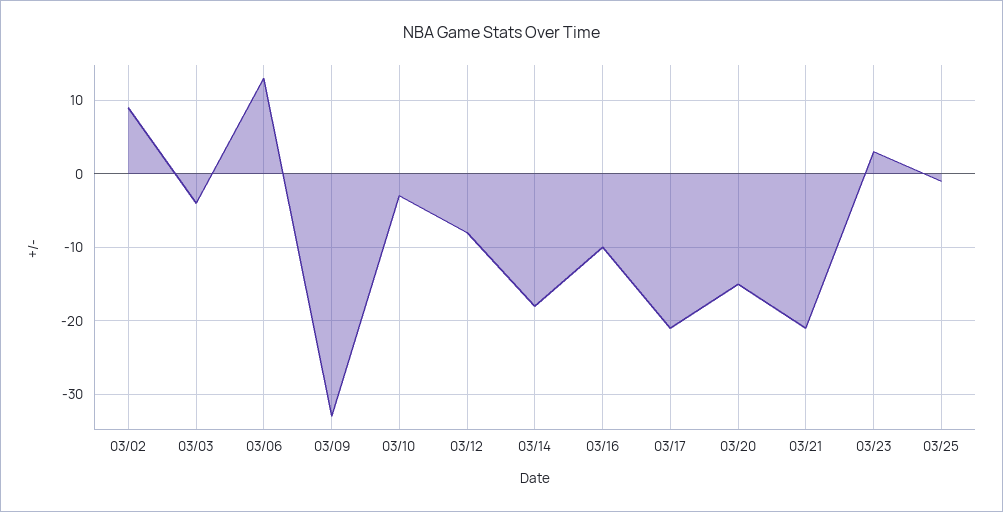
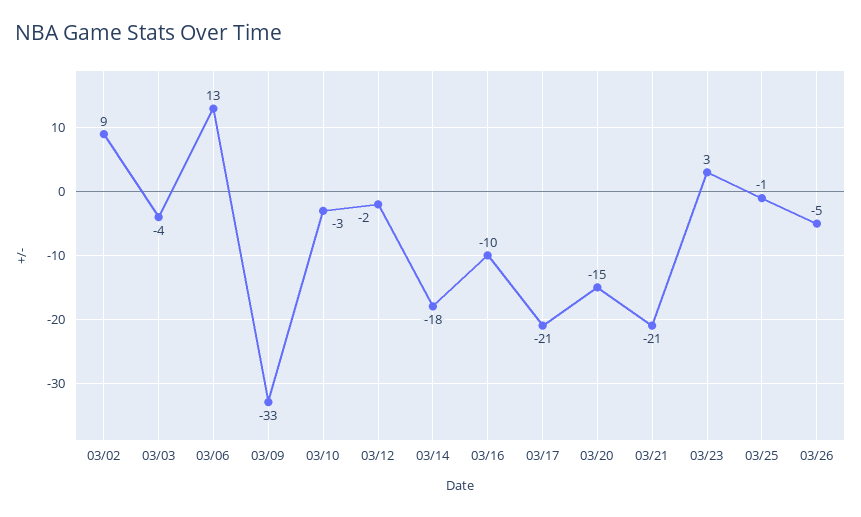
03/12: -8 -> -2
03/26: none -> -5

